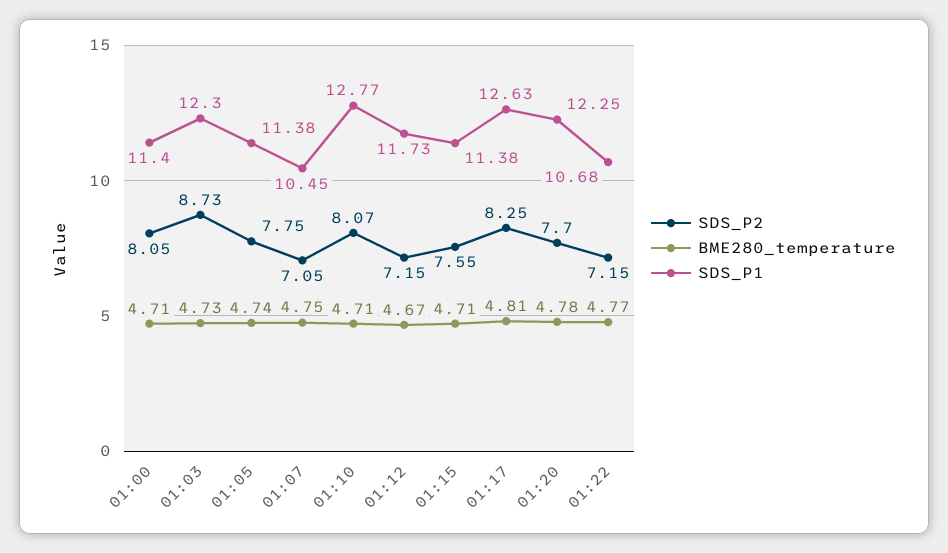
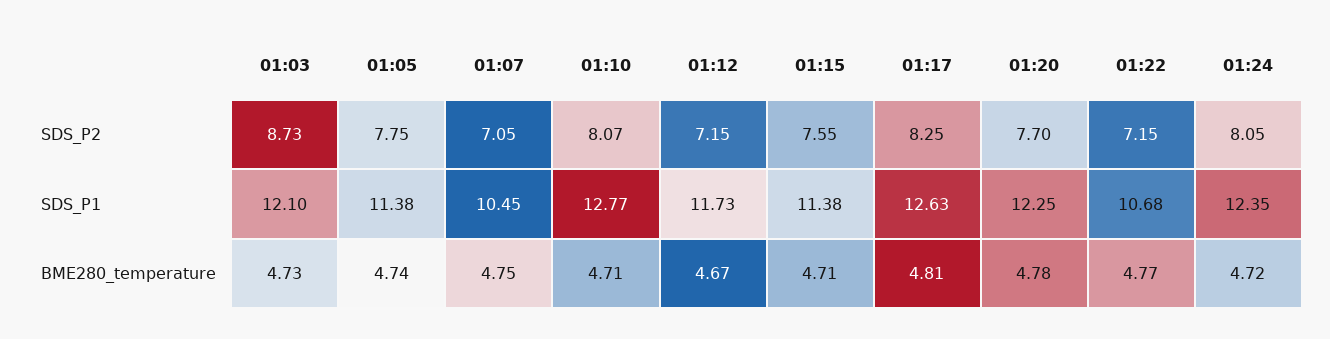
SDS_P2, 01:00: 8.05 -> none
BME280_temperature, 01:00: 4.71 -> none
SDS_P1, 01:00: 11.4 -> none
SDS_P1, 01:03: 12.3 -> 12.1
SDS_P2, 01:24: none -> 8.05
SDS_P1, 01:24: none -> 12.35
BME280_temperature, 01:24: none -> 4.72

